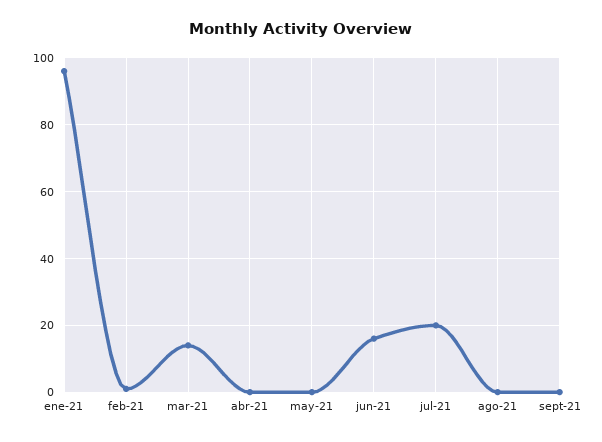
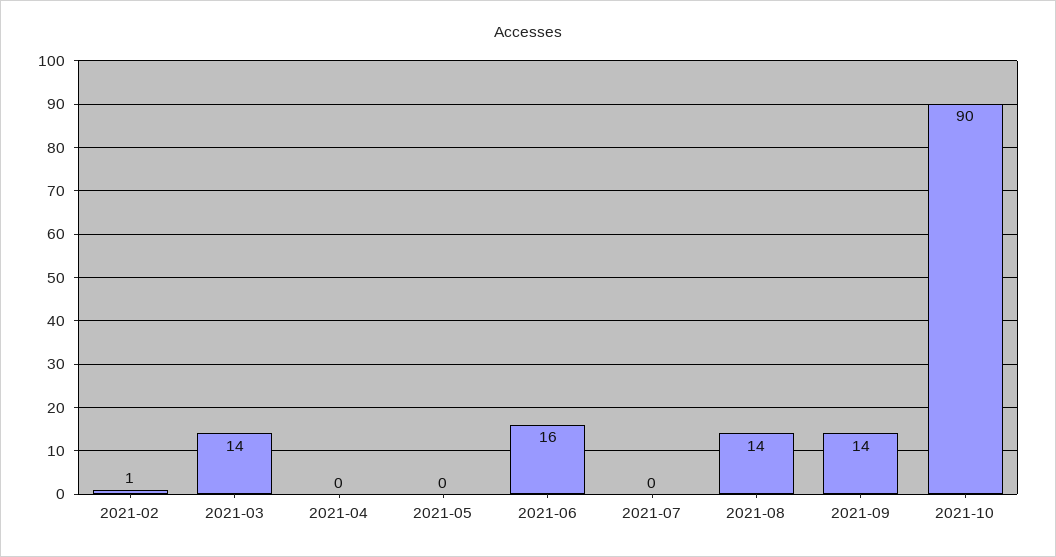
ene-21: 95 -> none
jul-21: 20 -> 0
ago-21: 0 -> 14
sept-21: 0 -> 14
2021-10: none -> 90

